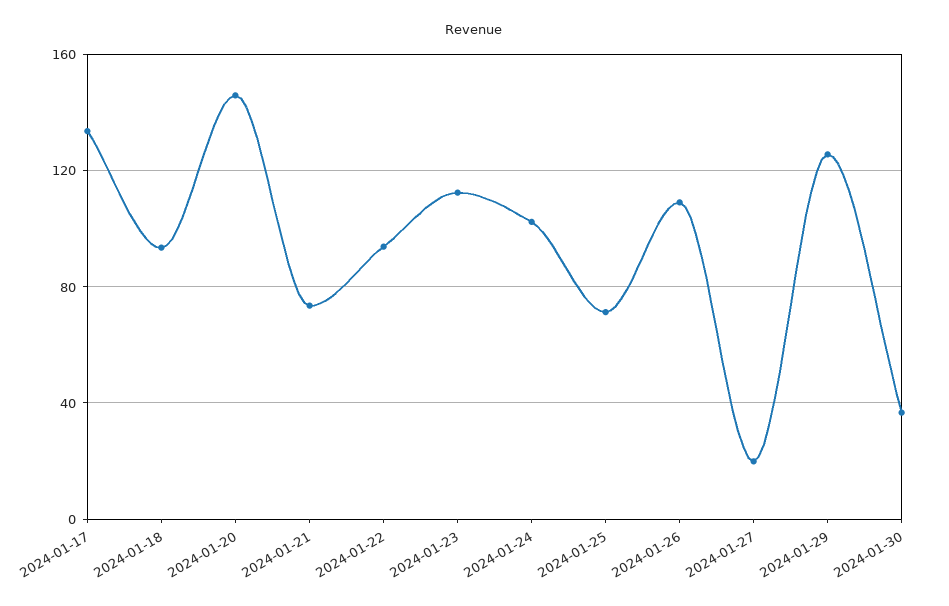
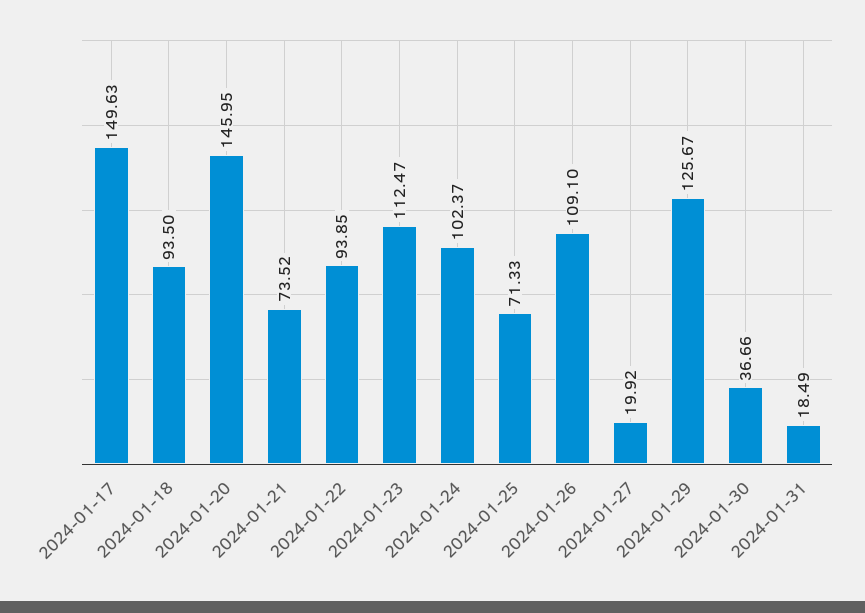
2024-01-17: 135 -> 149.63
2024-01-31: none -> 18.49

